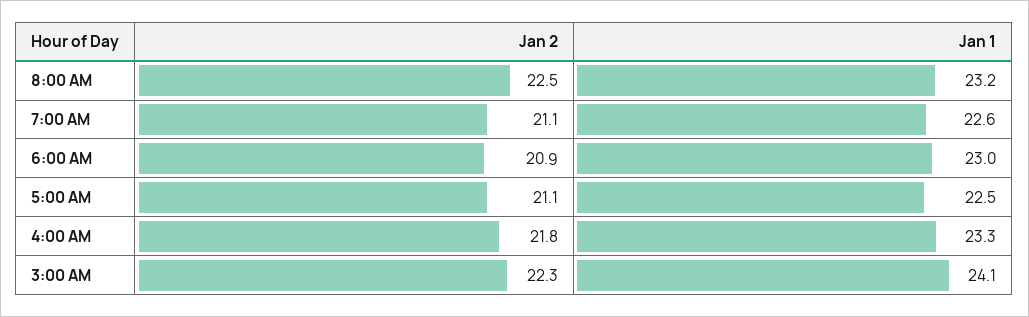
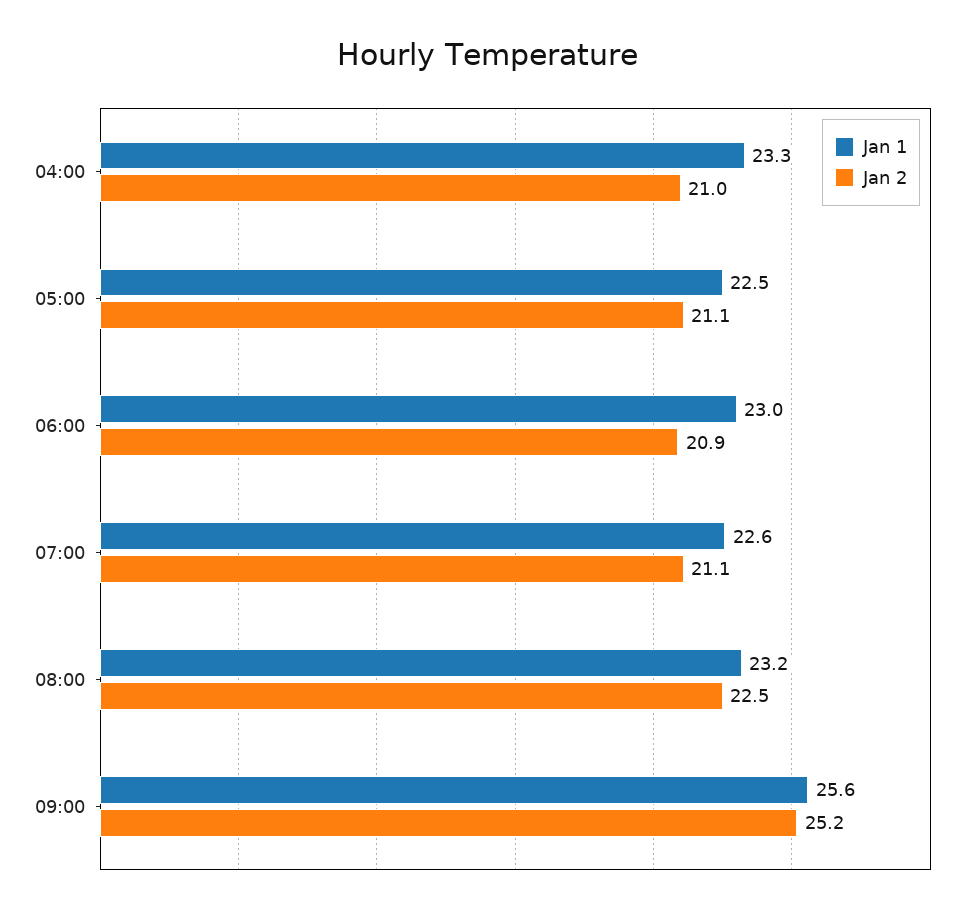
Jan 2, 4:00 AM: 21.8 -> 21
Jan 2, 3:00 AM: 22.3 -> none
Jan 1, 3:00 AM: 24.1 -> none
Jan 1, 09:00: none -> 25.6
Jan 2, 09:00: none -> 25.2

